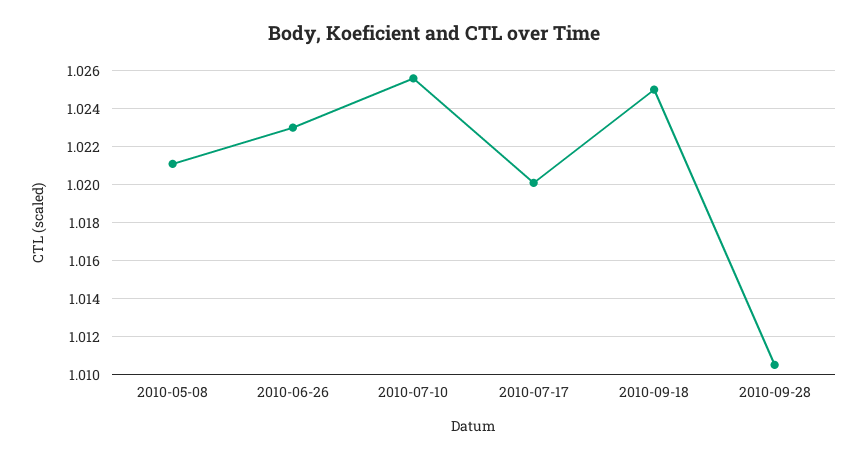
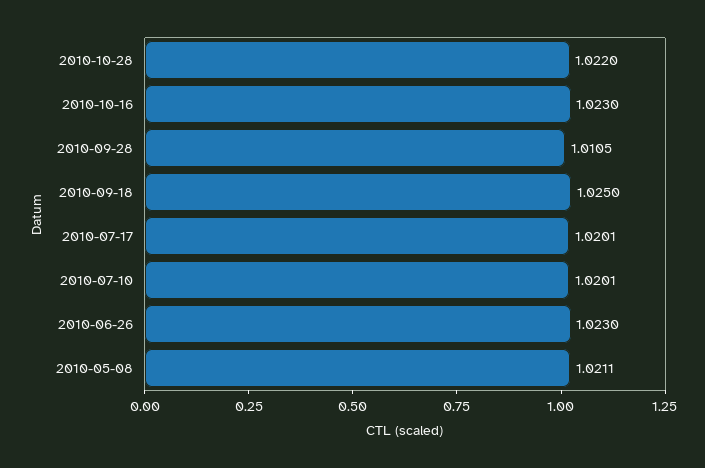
2010-07-10: 1.0255 -> 1.0201
2010-10-28: none -> 1.022
2010-10-16: none -> 1.023

